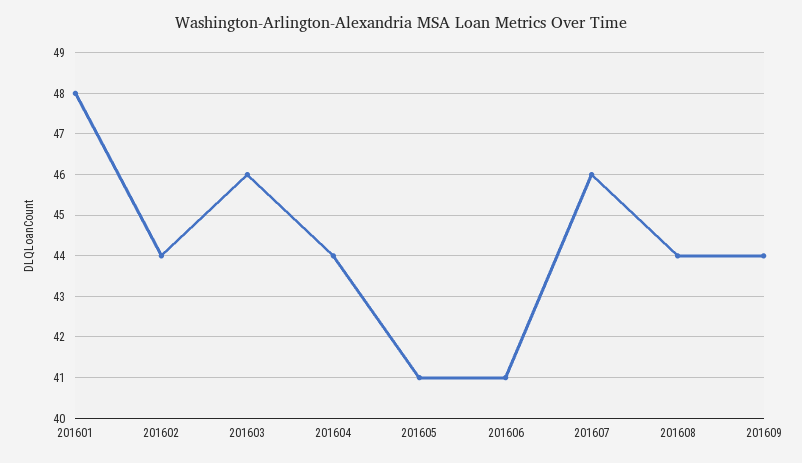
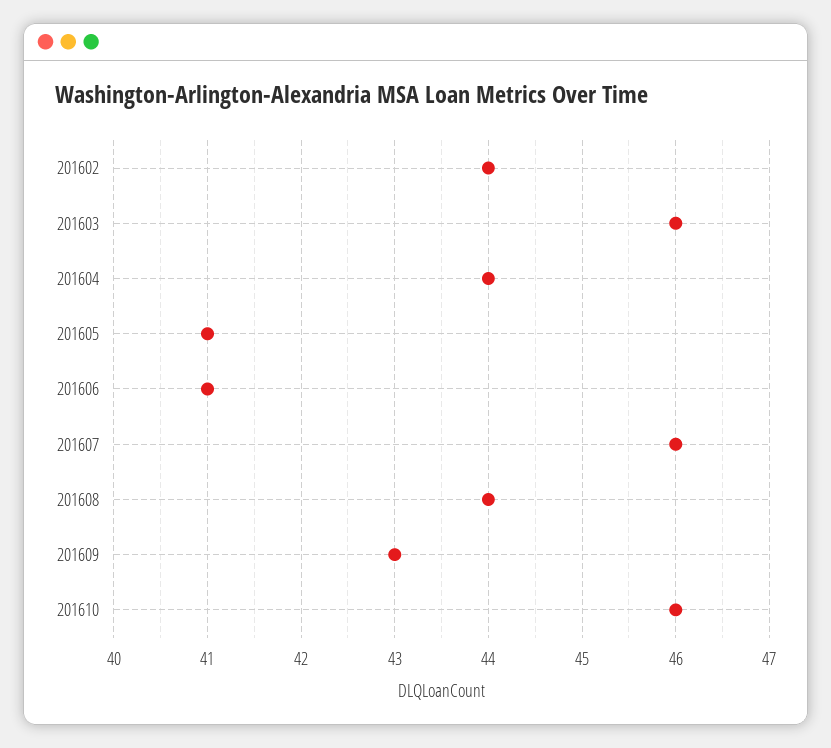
201601: 48 -> none
201609: 44 -> 43
201610: none -> 46

